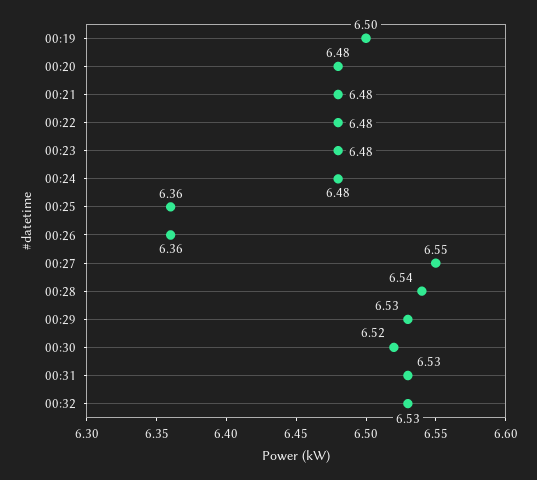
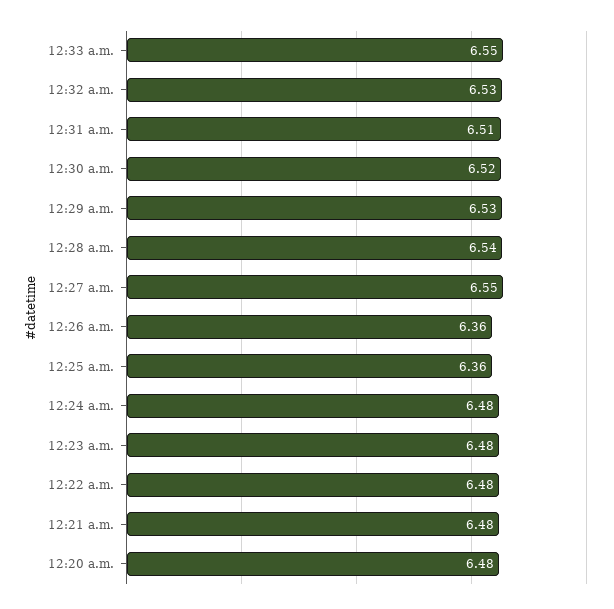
00:19: 6.5 -> none
00:31: 6.53 -> 6.51
12:33 a.m.: none -> 6.55

